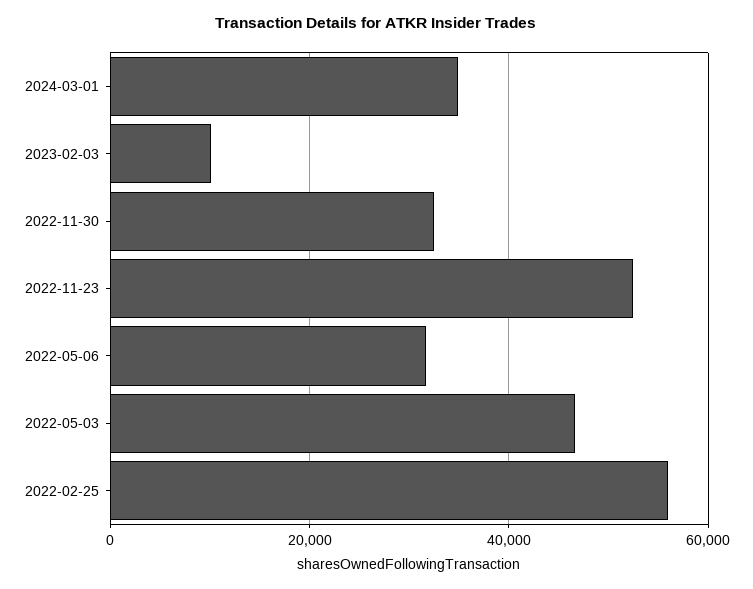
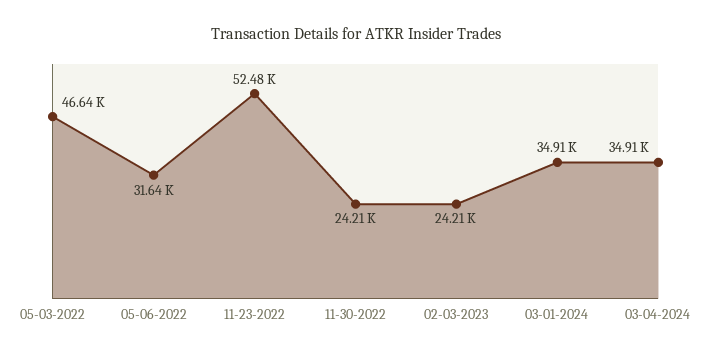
2023-02-03: 10000 -> 24210
2022-11-30: 32000 -> 24210
2022-02-25: 56000 -> none
03-04-2024: none -> 34910

